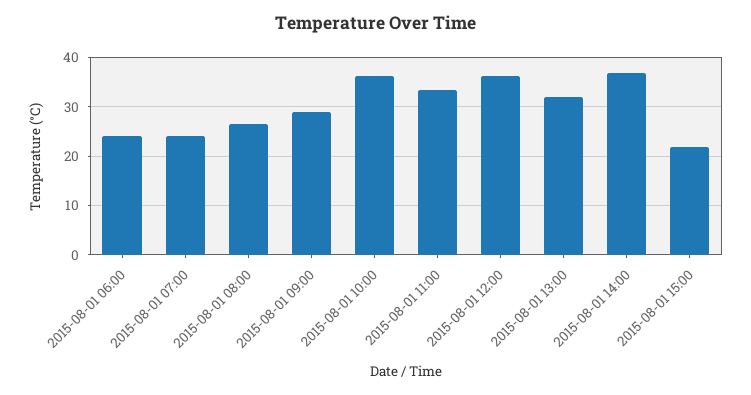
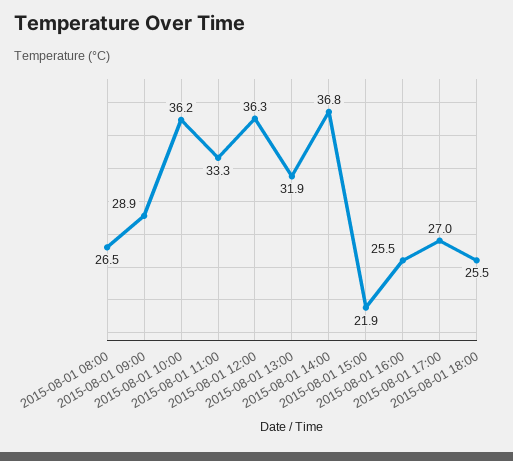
2015-08-01 06:00: 24 -> none
2015-08-01 07:00: 24 -> none
2015-08-01 16:00: none -> 25.5
2015-08-01 17:00: none -> 27
2015-08-01 18:00: none -> 25.5

